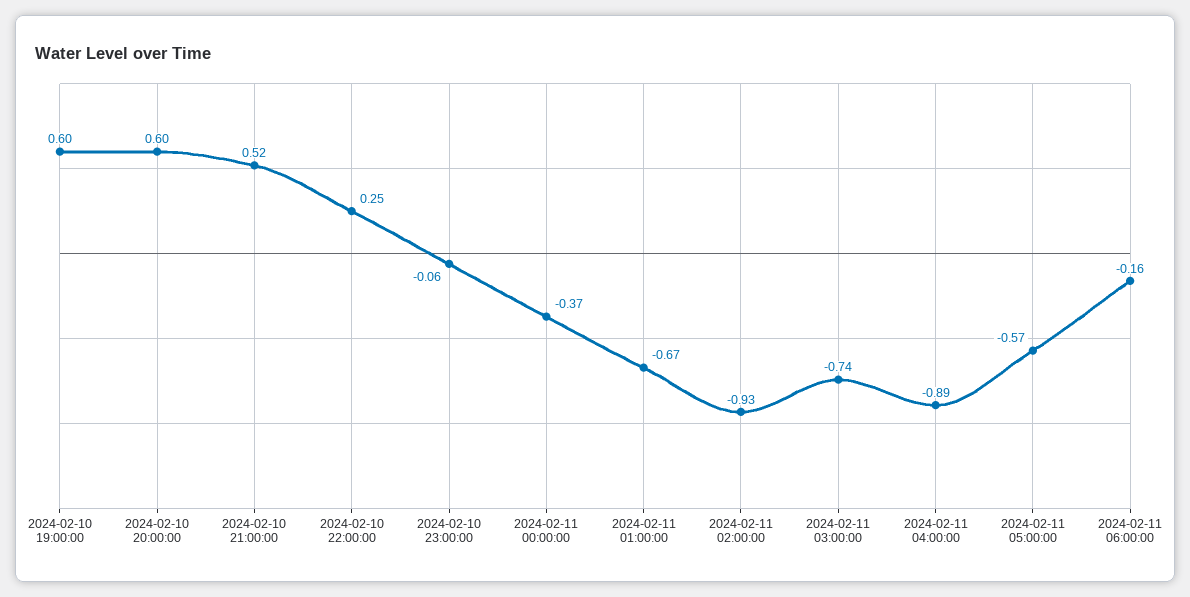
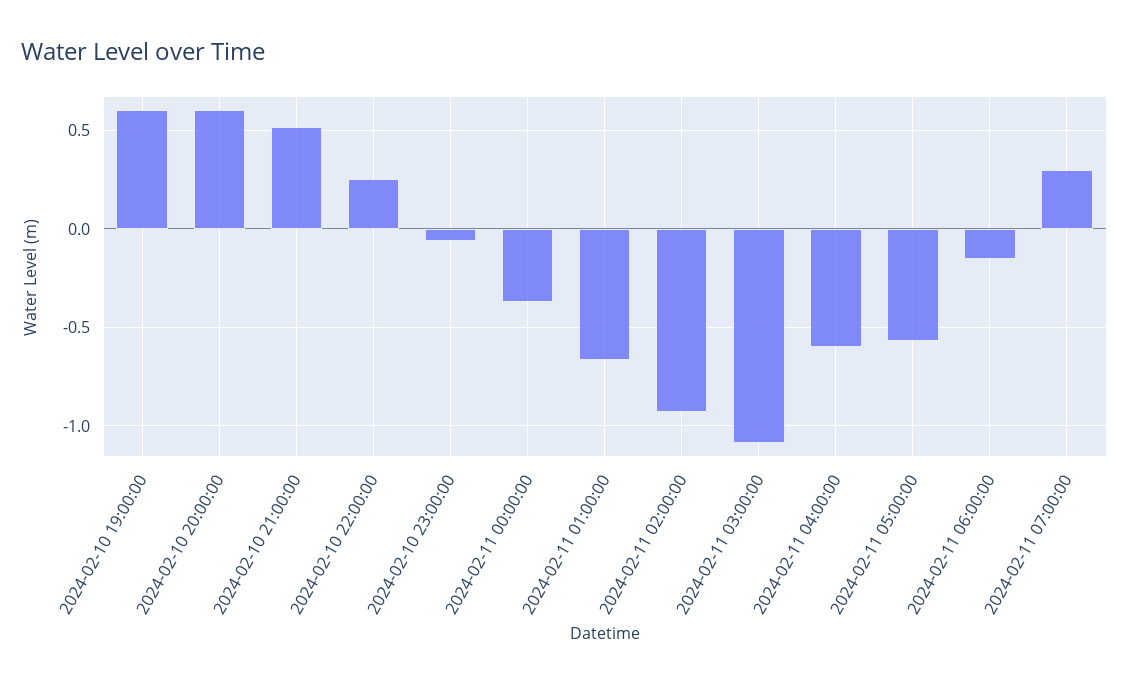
2024-02-11 03:00:00: -0.74 -> -1.1
2024-02-11 04:00:00: -0.89 -> -0.6
2024-02-11 07:00:00: none -> 0.3

